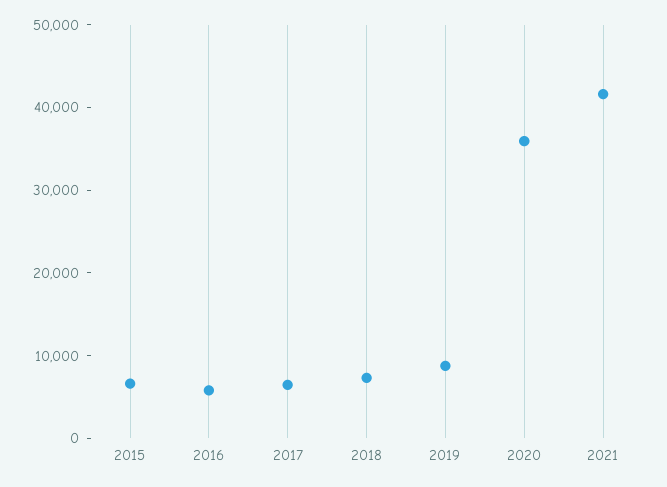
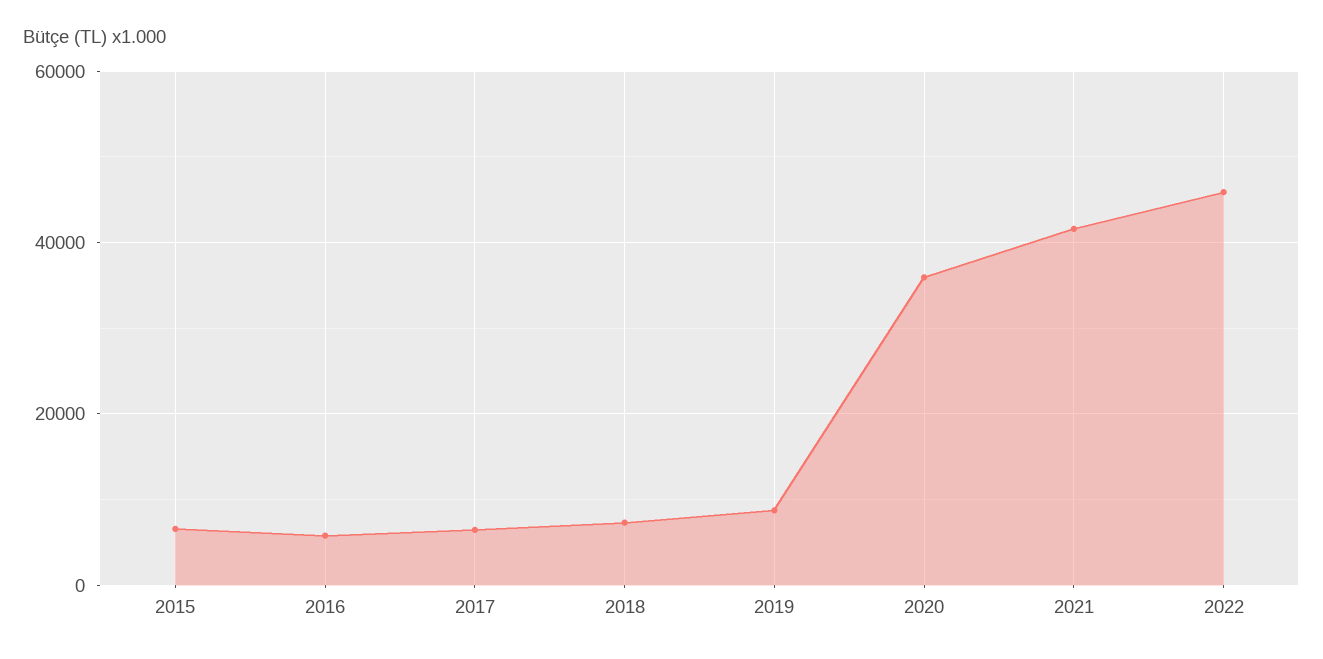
2022: none -> 46000

